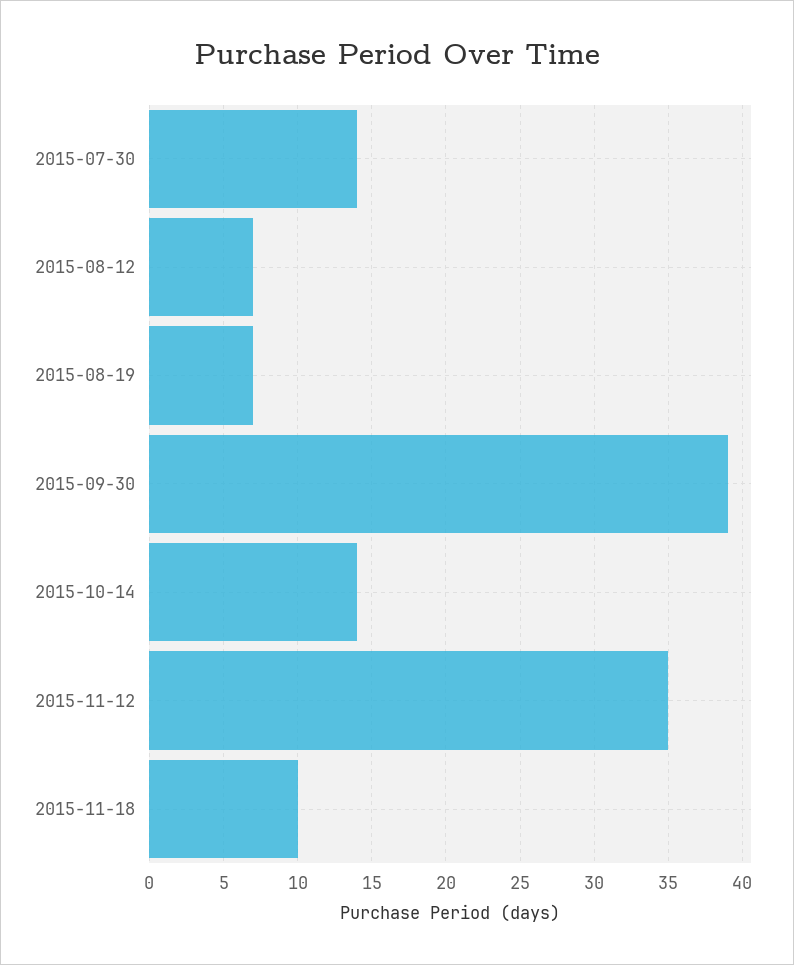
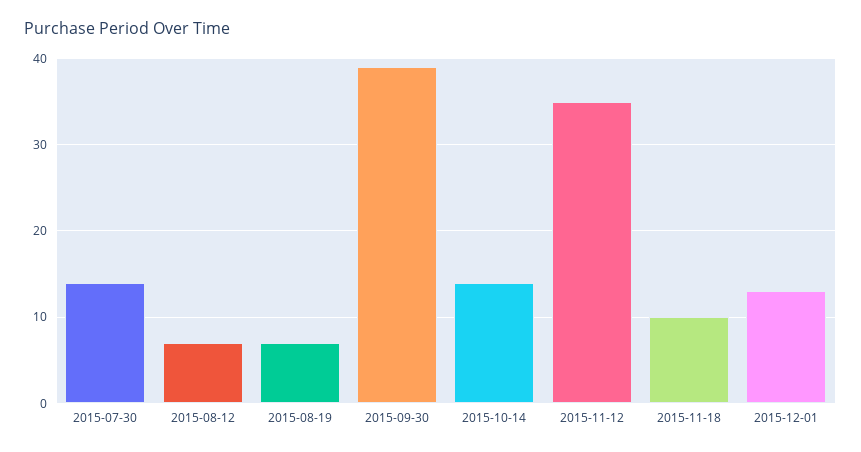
2015-12-01: none -> 13

